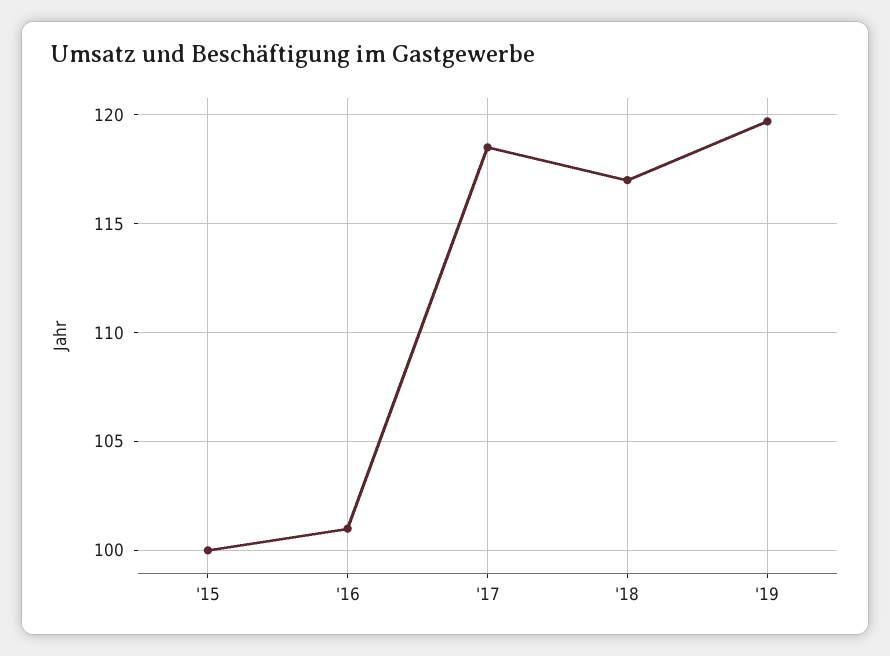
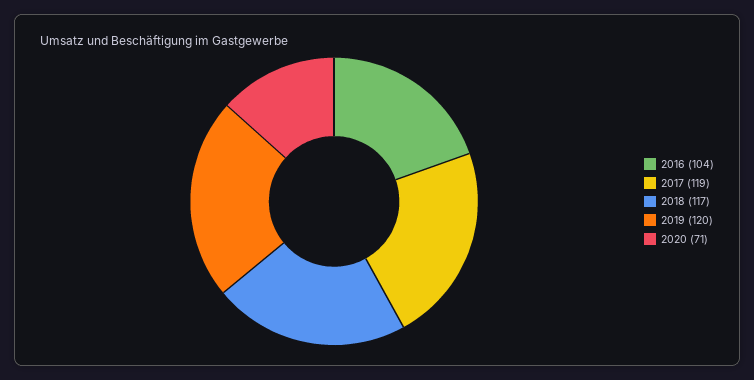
'15: 100 -> none
'16: 101 -> 104
2020: none -> 71

